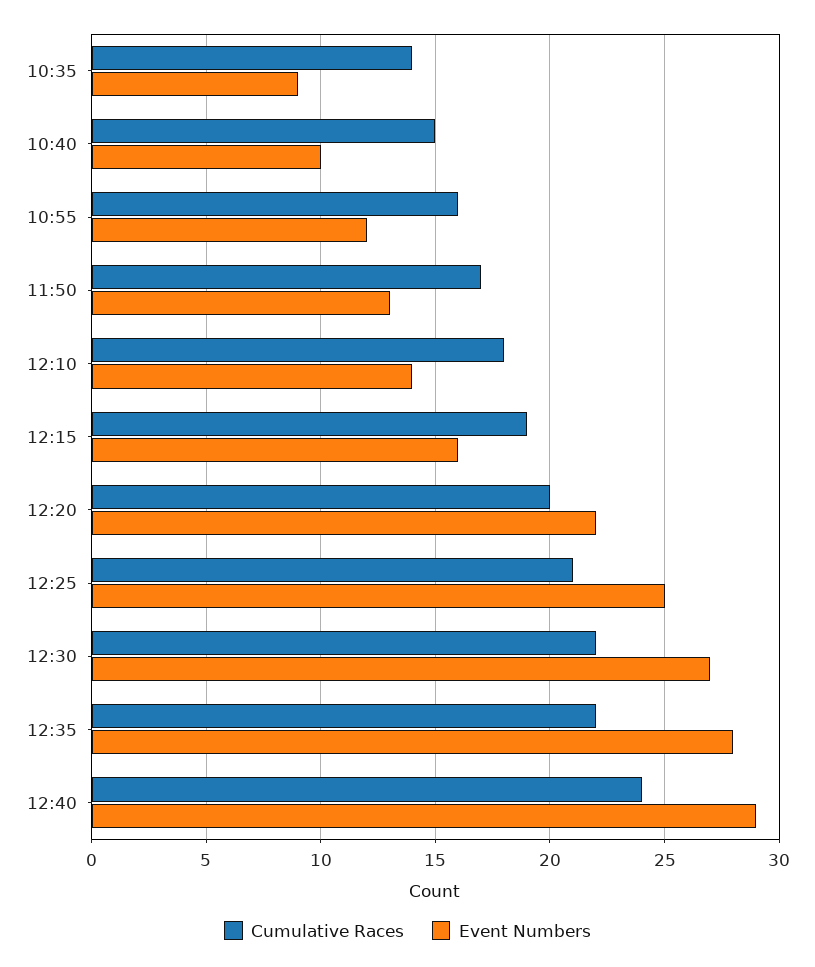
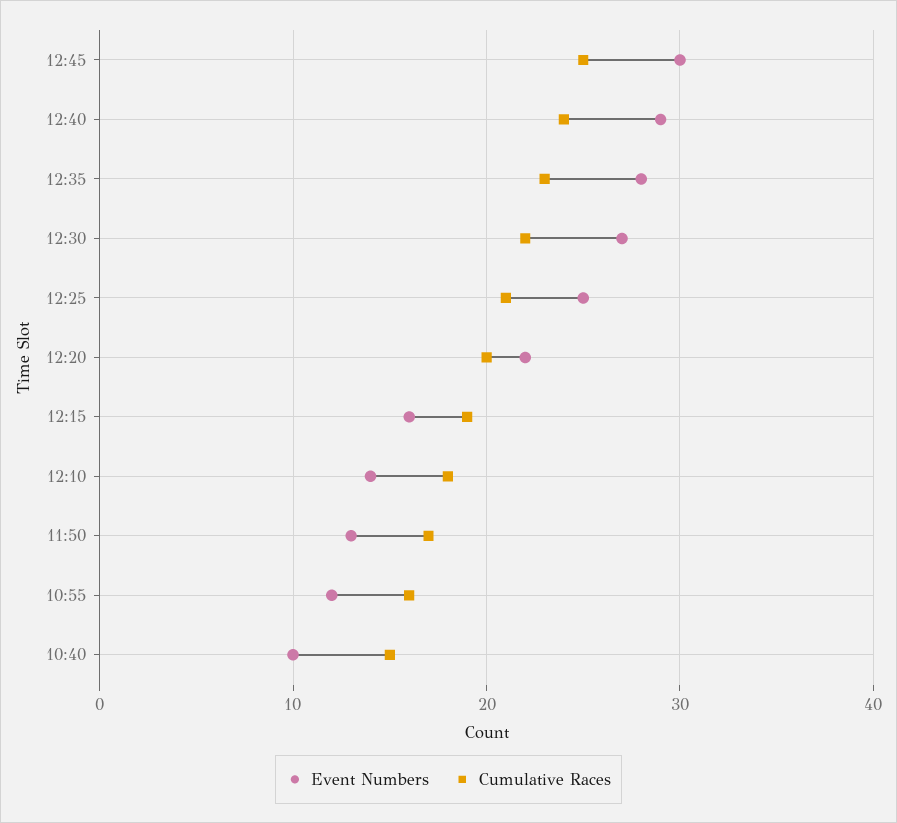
Cumulative Races, 10:35: 14 -> none
Event Numbers, 10:35: 9 -> none
Cumulative Races, 12:35: 22 -> 23
Event Numbers, 12:45: none -> 30
Cumulative Races, 12:45: none -> 25

